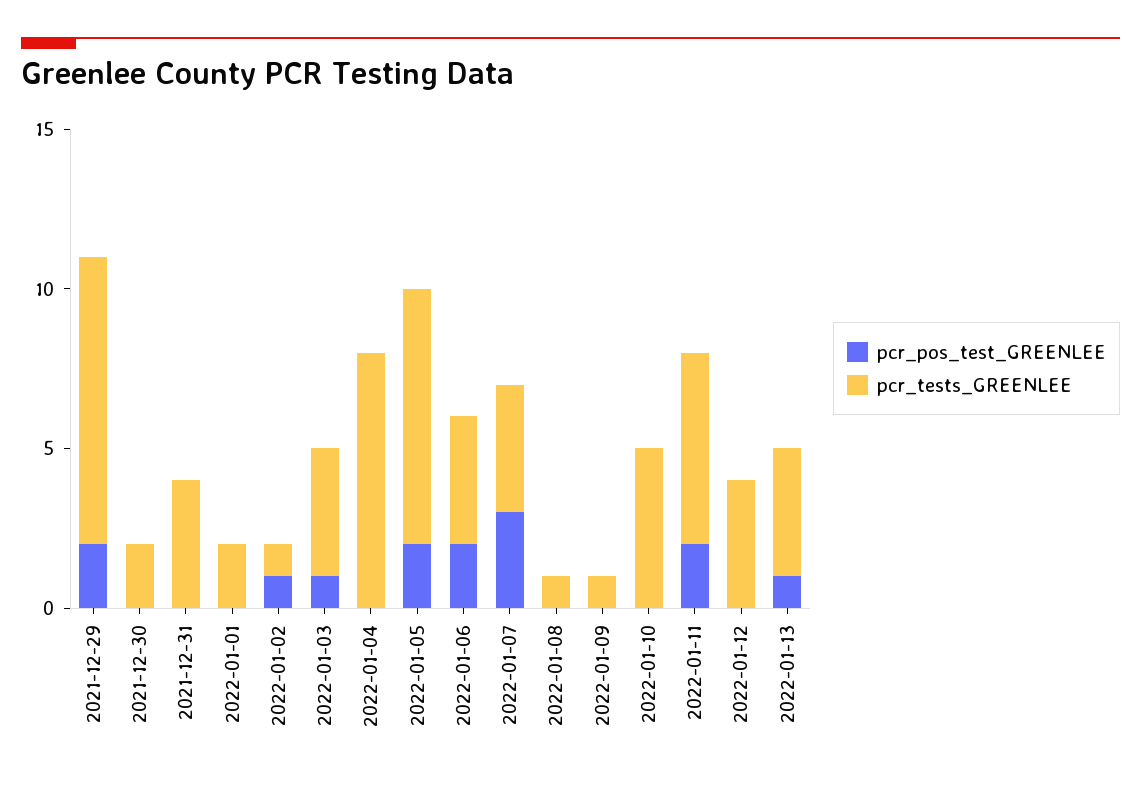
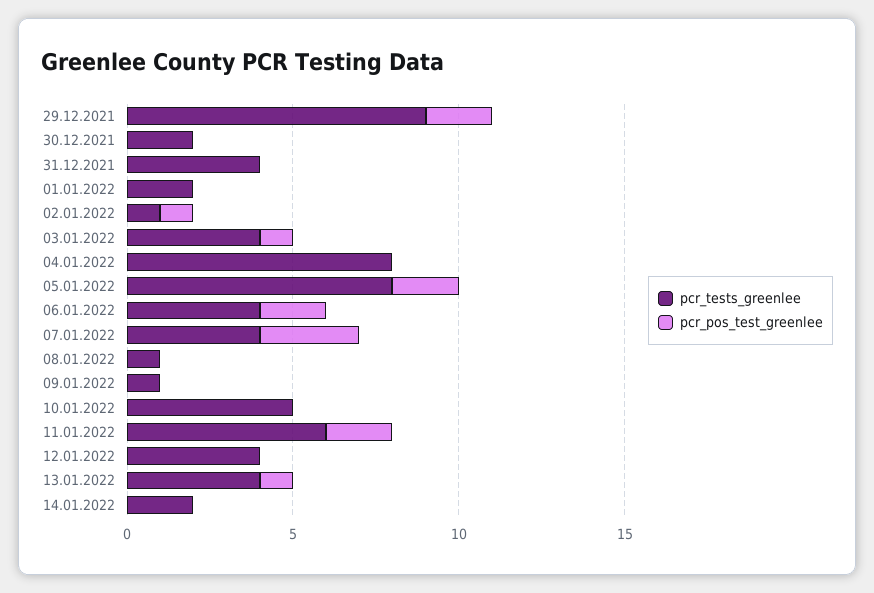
pcr_tests_GREENLEE, 14.01.2022: none -> 2
pcr_pos_test_GREENLEE, 14.01.2022: none -> 0

